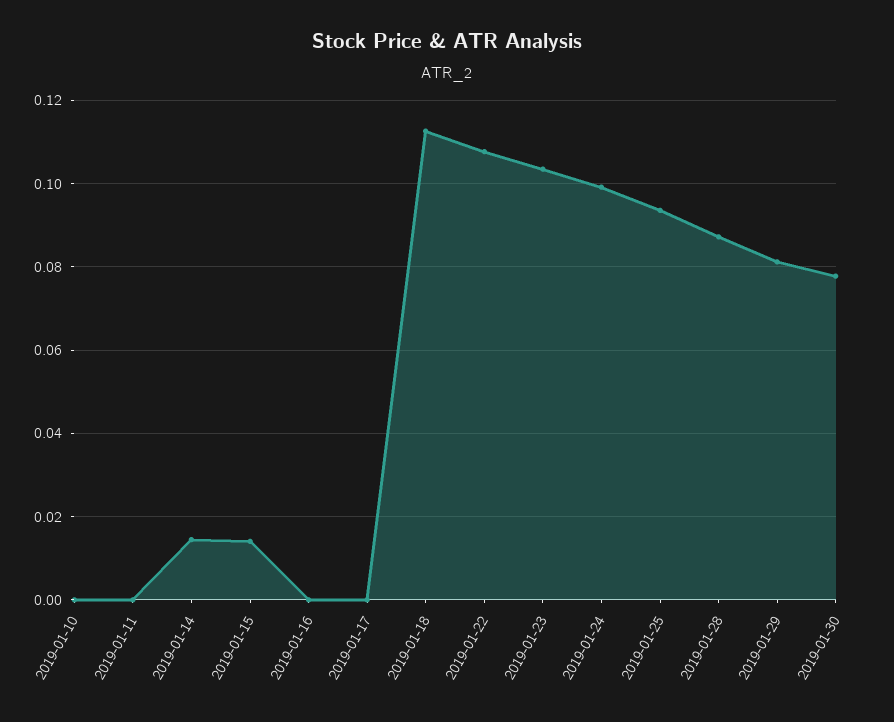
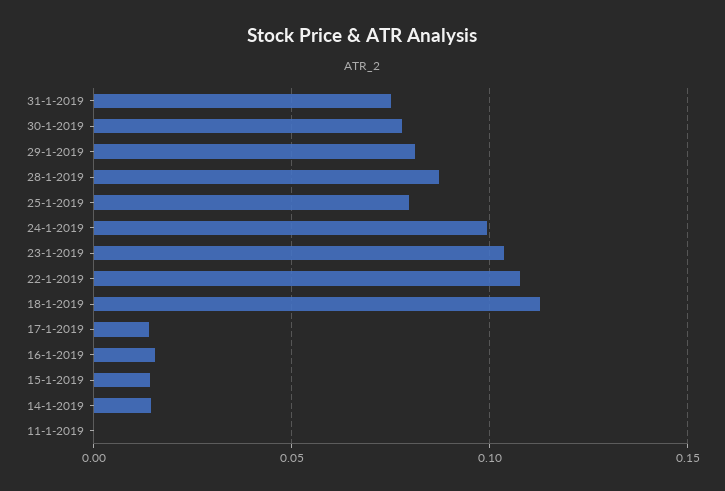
2019-01-10: 0 -> none
2019-01-16: 0 -> 0.015
2019-01-17: 0 -> 0.015
2019-01-25: 0.094 -> 0.08
31-1-2019: none -> 0.075

